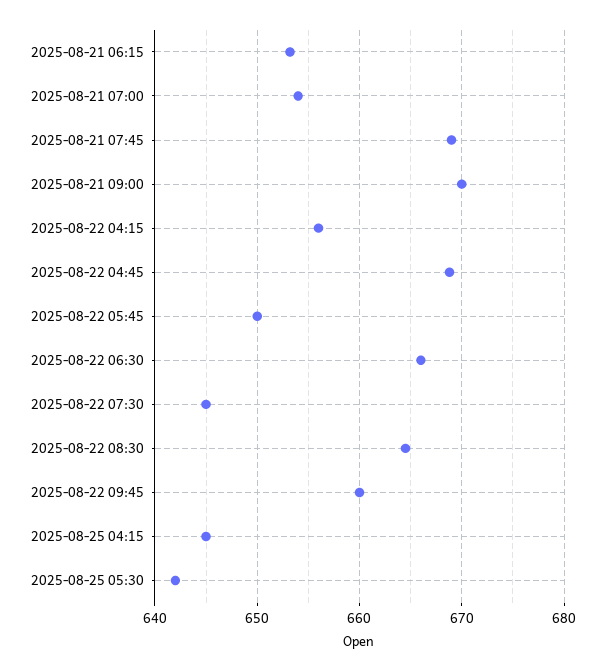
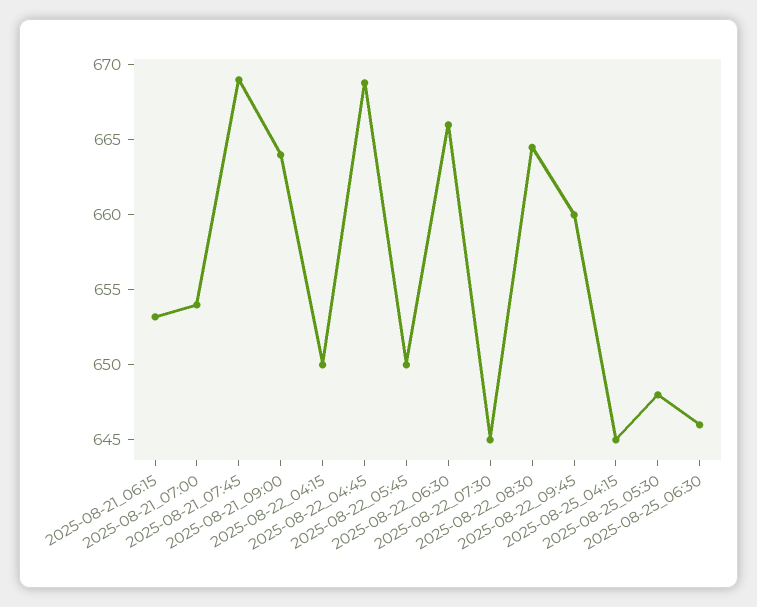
2025-08-21 09:00: 670 -> 664
2025-08-22 04:15: 656 -> 650
2025-08-25 05:30: 642 -> 648
2025-08-25_06:30: none -> 646

